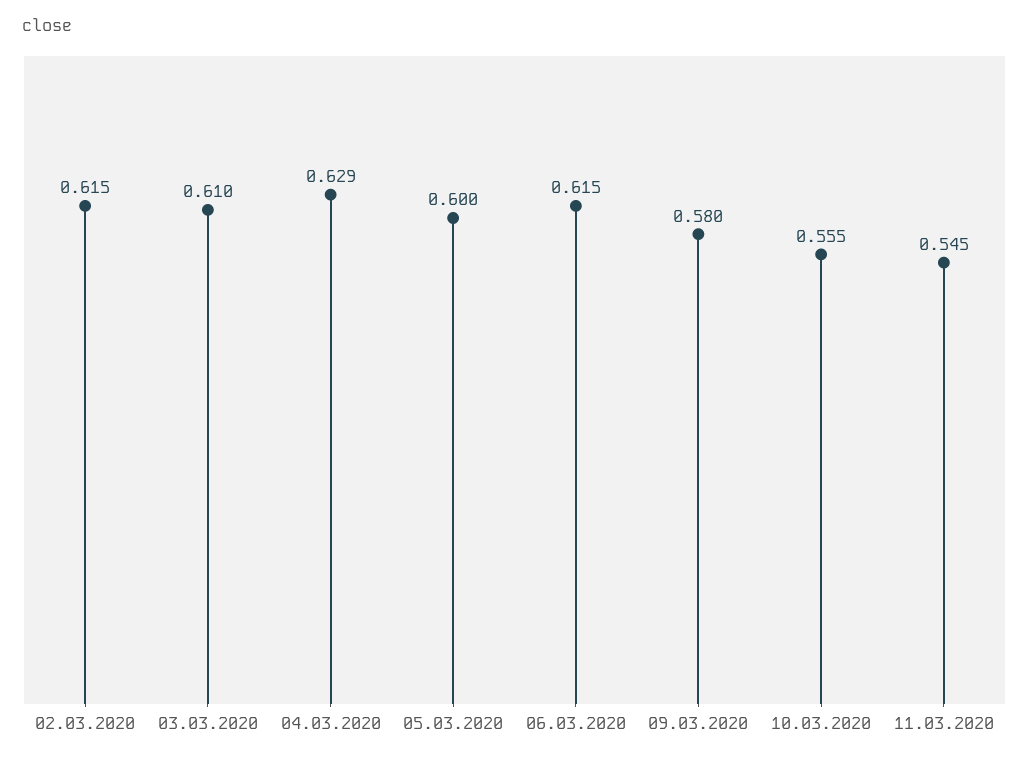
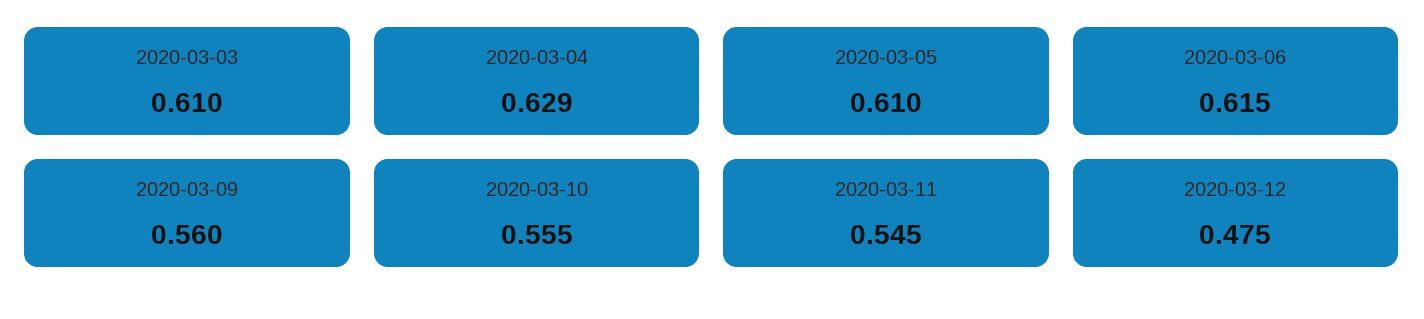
02.03.2020: 0.615 -> none
05.03.2020: 0.6 -> 0.61
09.03.2020: 0.58 -> 0.56
2020-03-12: none -> 0.475

